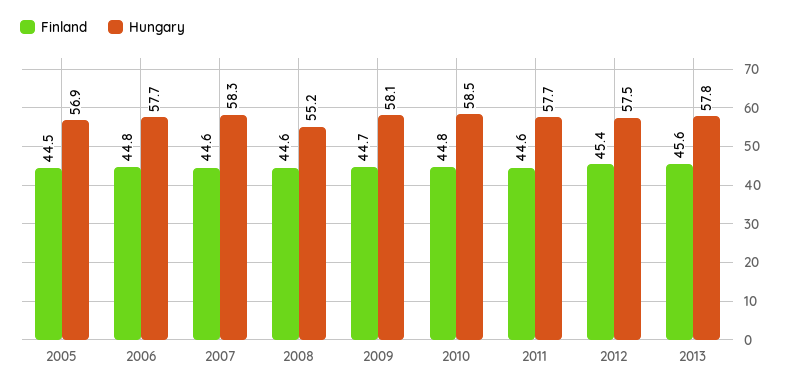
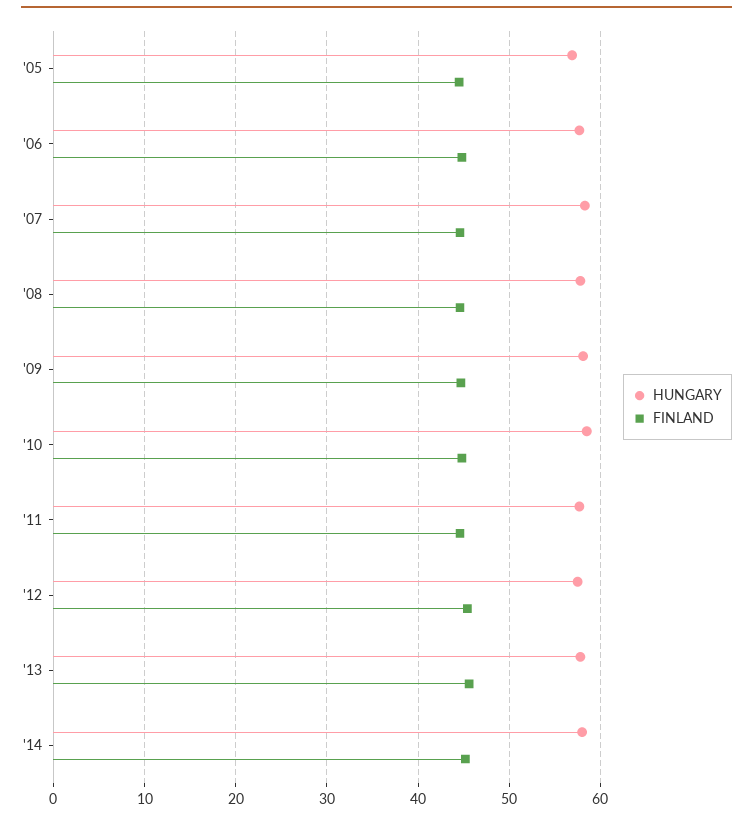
Hungary, 2008: 55.2 -> 58
Hungary, '14: none -> 58
Finland, '14: none -> 45

